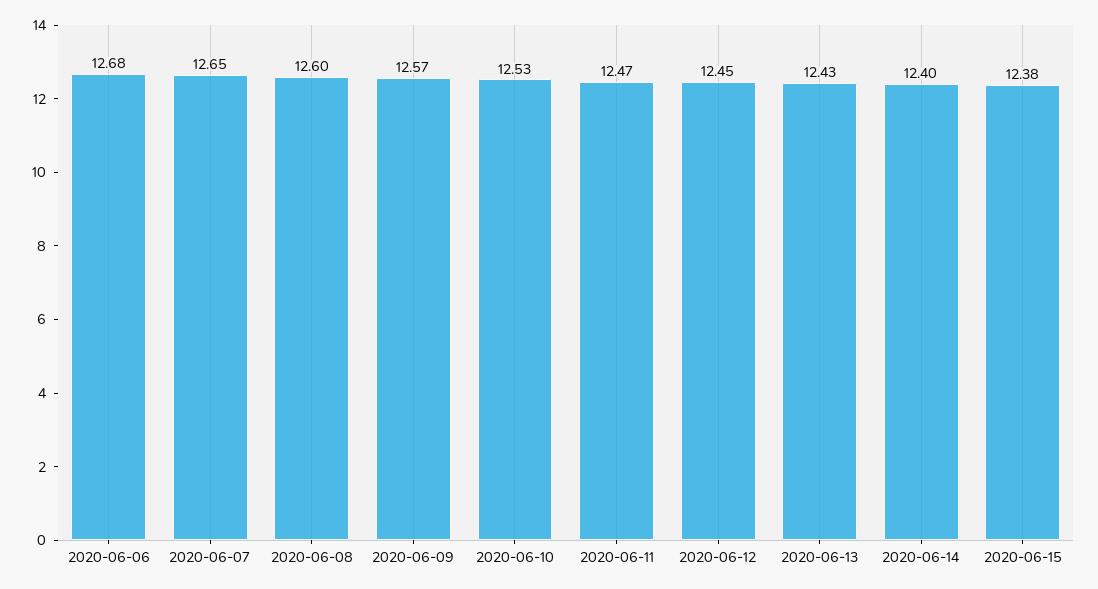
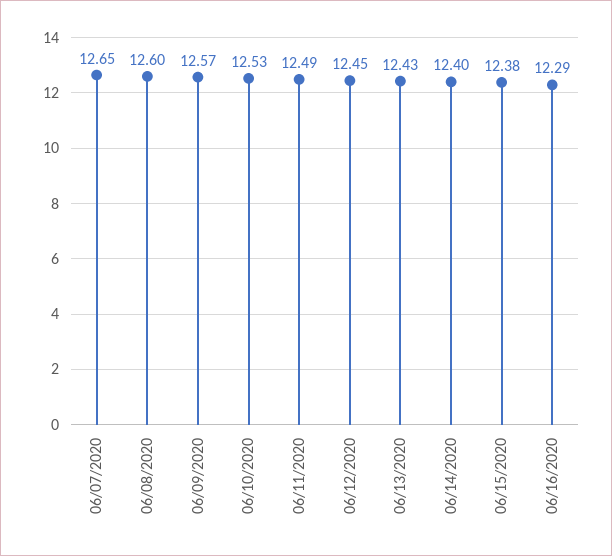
2020-06-06: 12.68 -> none
2020-06-11: 12.47 -> 12.49
06/16/2020: none -> 12.29

